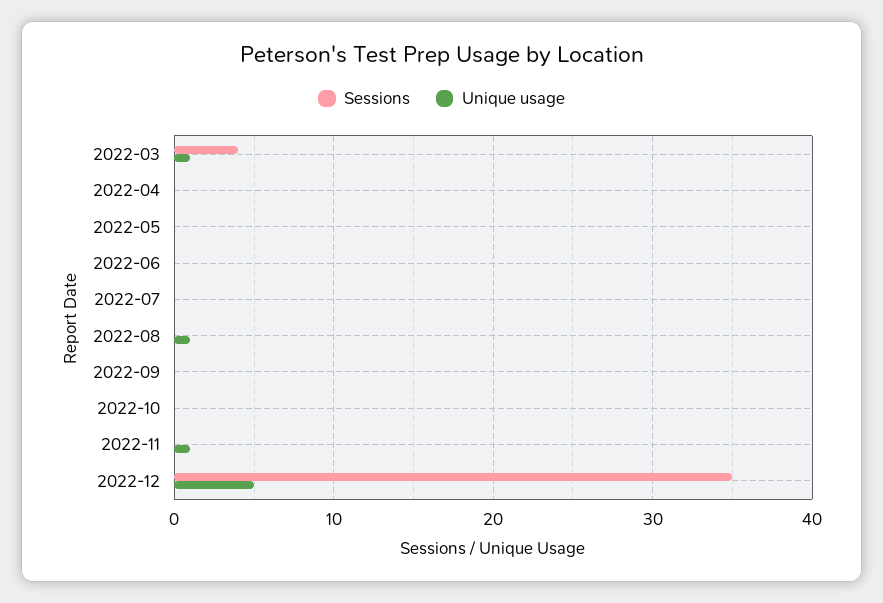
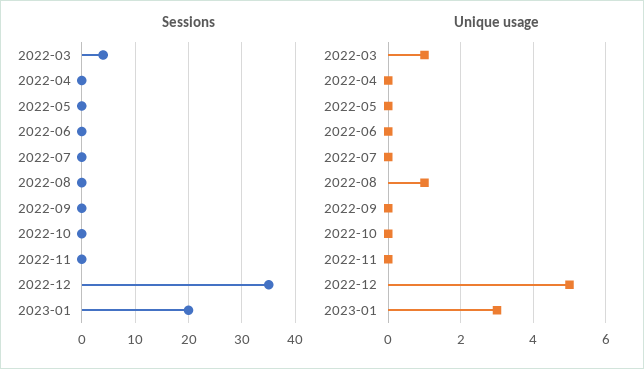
Unique usage, 2022-11: 1 -> 0
Sessions, 2023-01: none -> 20
Unique usage, 2023-01: none -> 3

